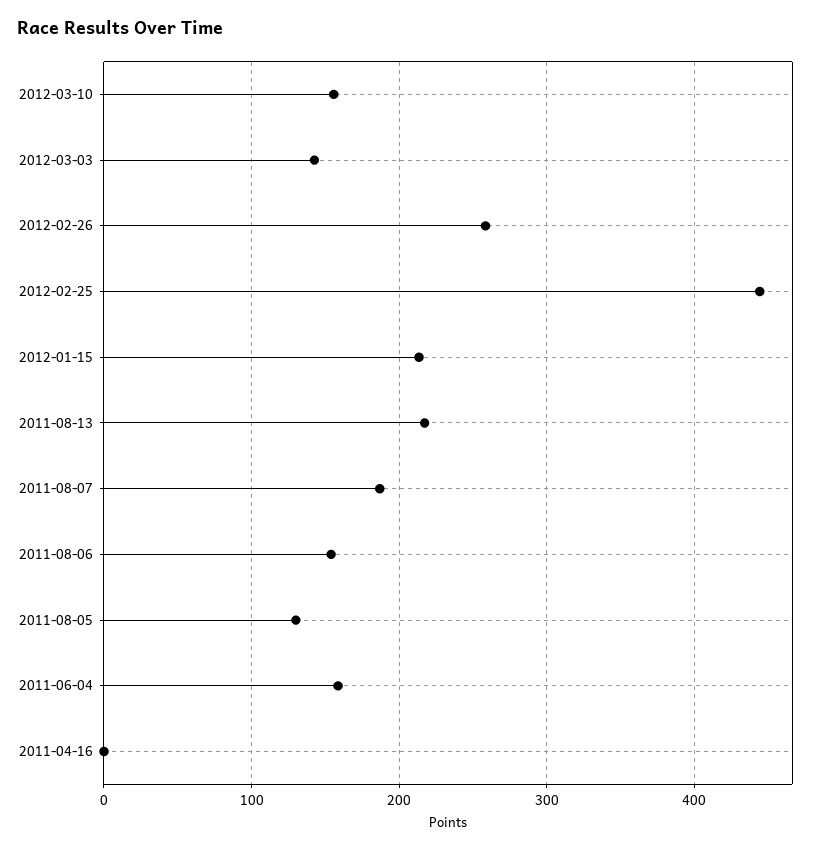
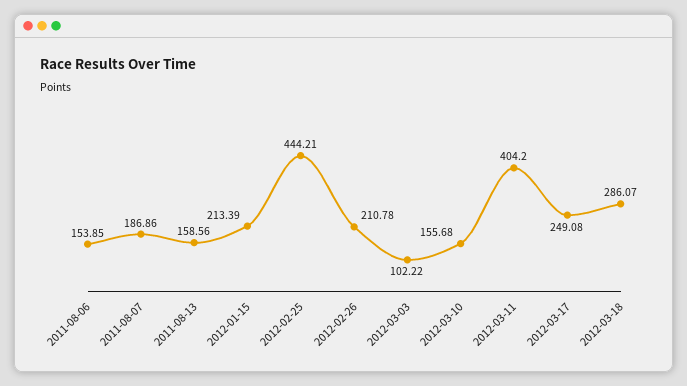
2012-03-03: 140 -> 102.22
2012-02-26: 260 -> 210.78
2011-08-13: 220 -> 158.56
2011-08-05: 130 -> none
2011-06-04: 160 -> none
2011-04-16: 0 -> none
2012-03-11: none -> 404.2
2012-03-17: none -> 249.08
2012-03-18: none -> 286.07

